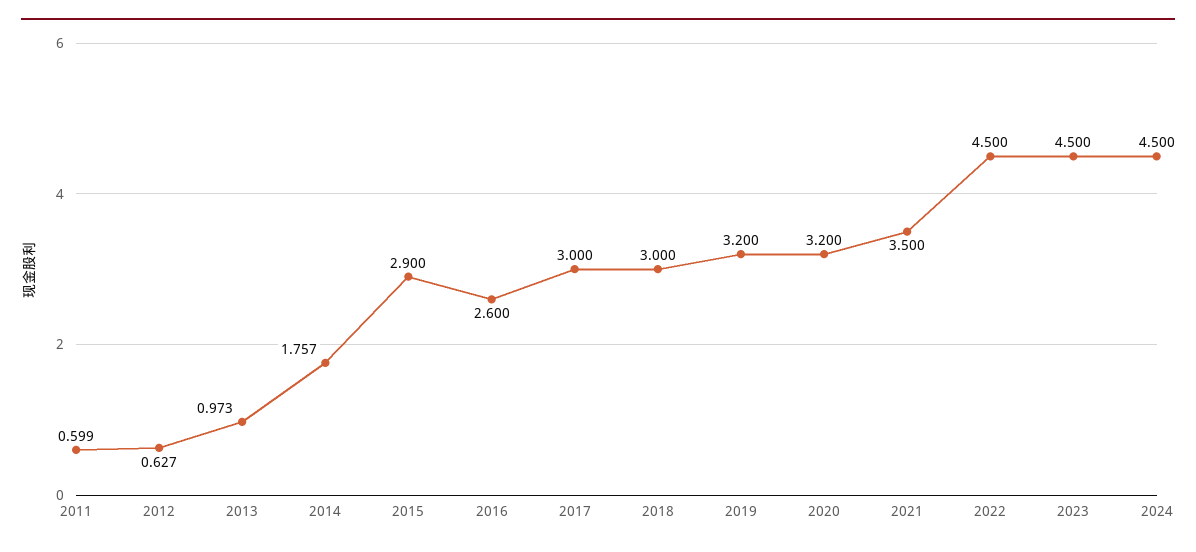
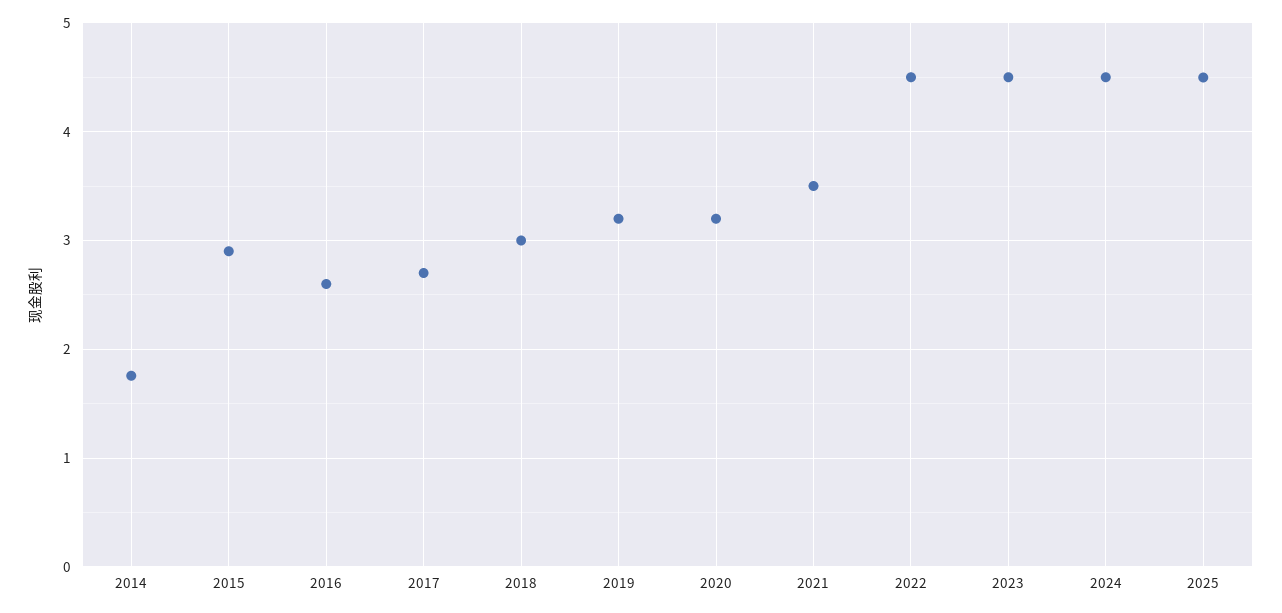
2011: 0.599 -> none
2012: 0.627 -> none
2013: 0.973 -> none
2017: 3 -> 2.7
2025: none -> 4.5

